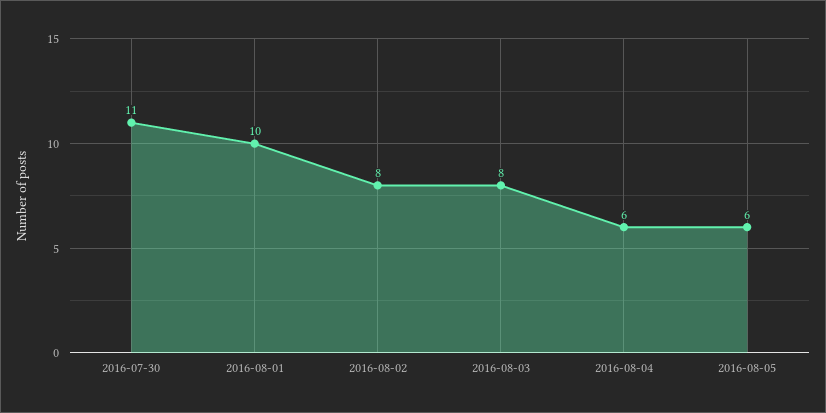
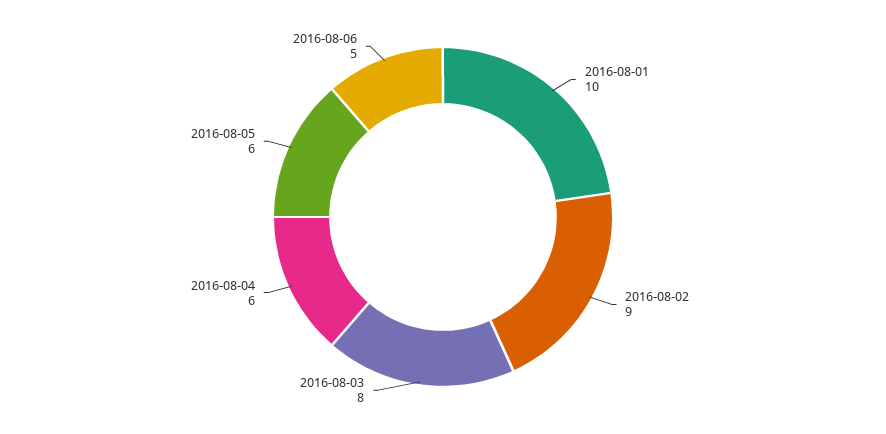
2016-07-30: 11 -> none
2016-08-02: 8 -> 9
2016-08-06: none -> 5

